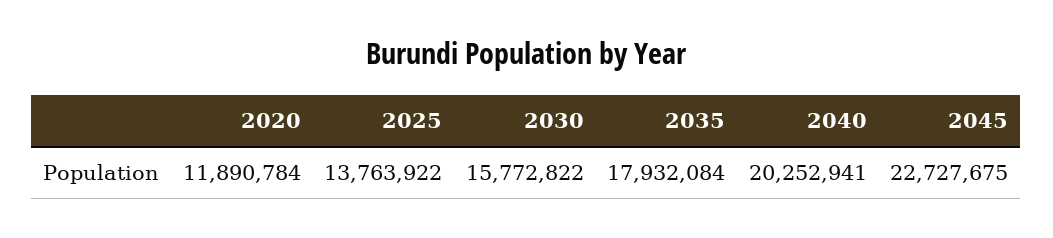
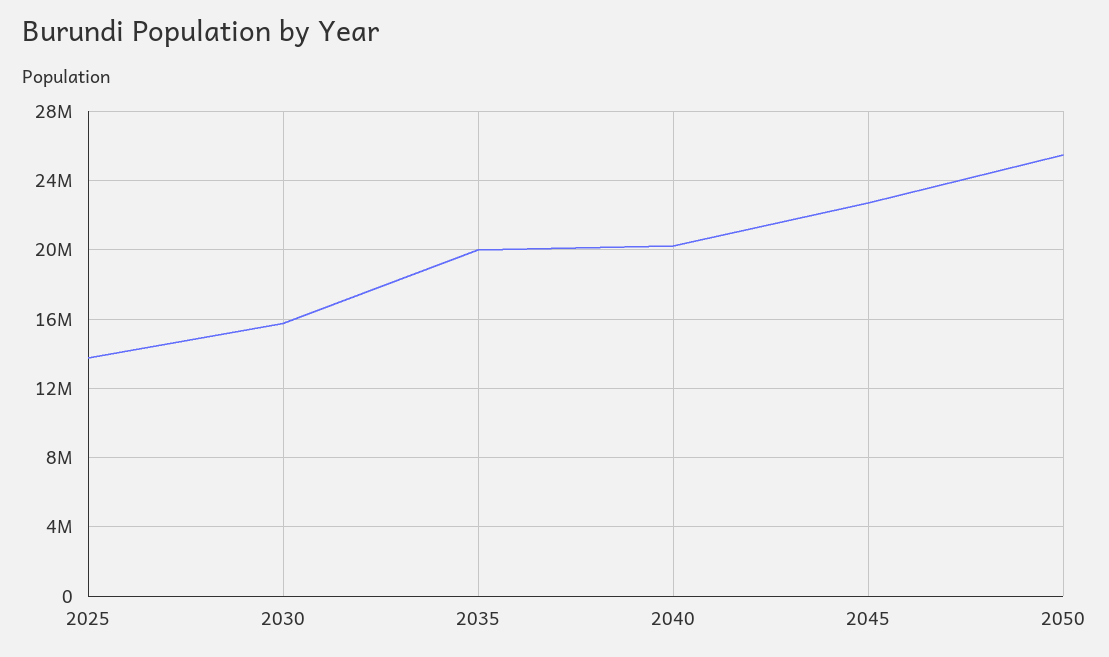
2020: 11890784 -> none
2035: 17932084 -> 20000000
2050: none -> 25500000

